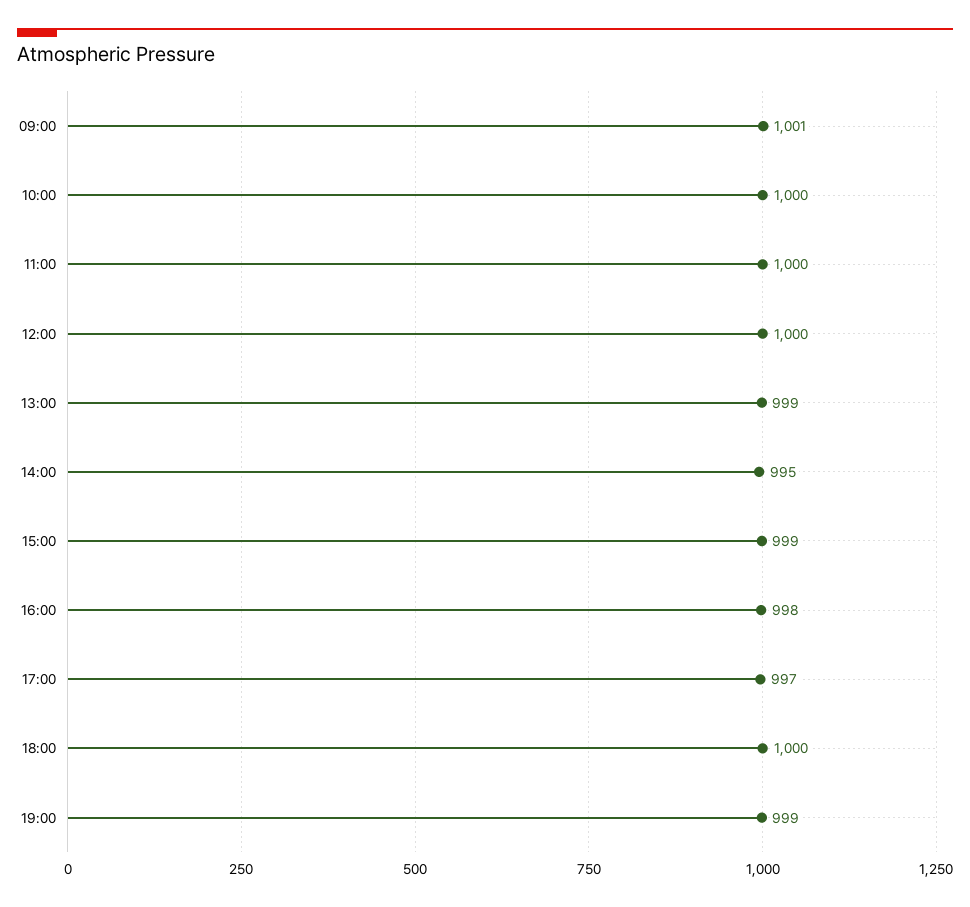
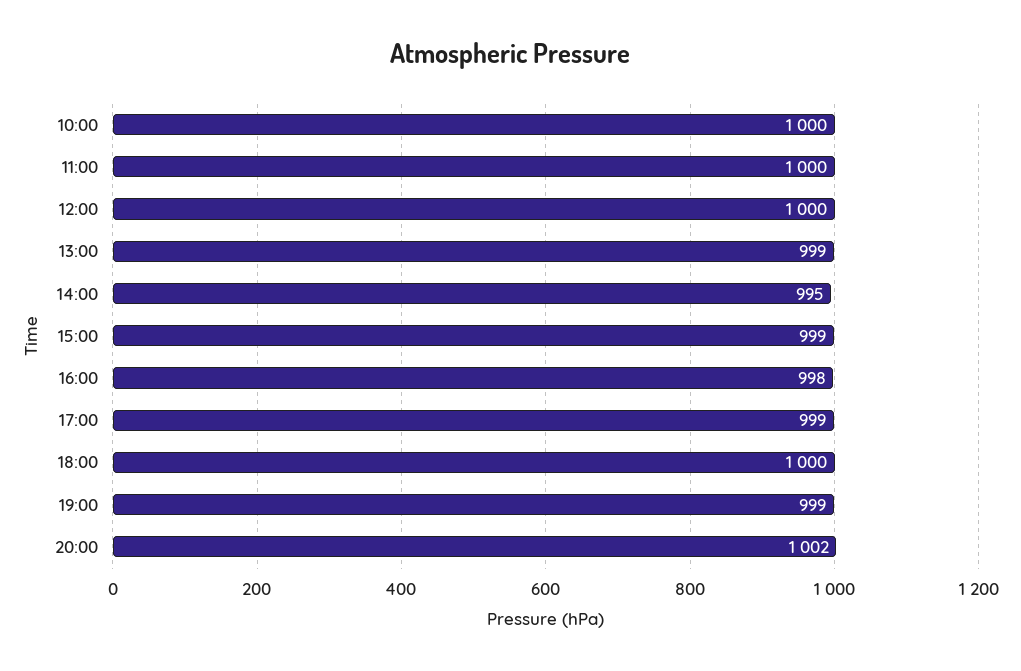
09:00: 1001 -> none
17:00: 997 -> 999
20:00: none -> 1002

